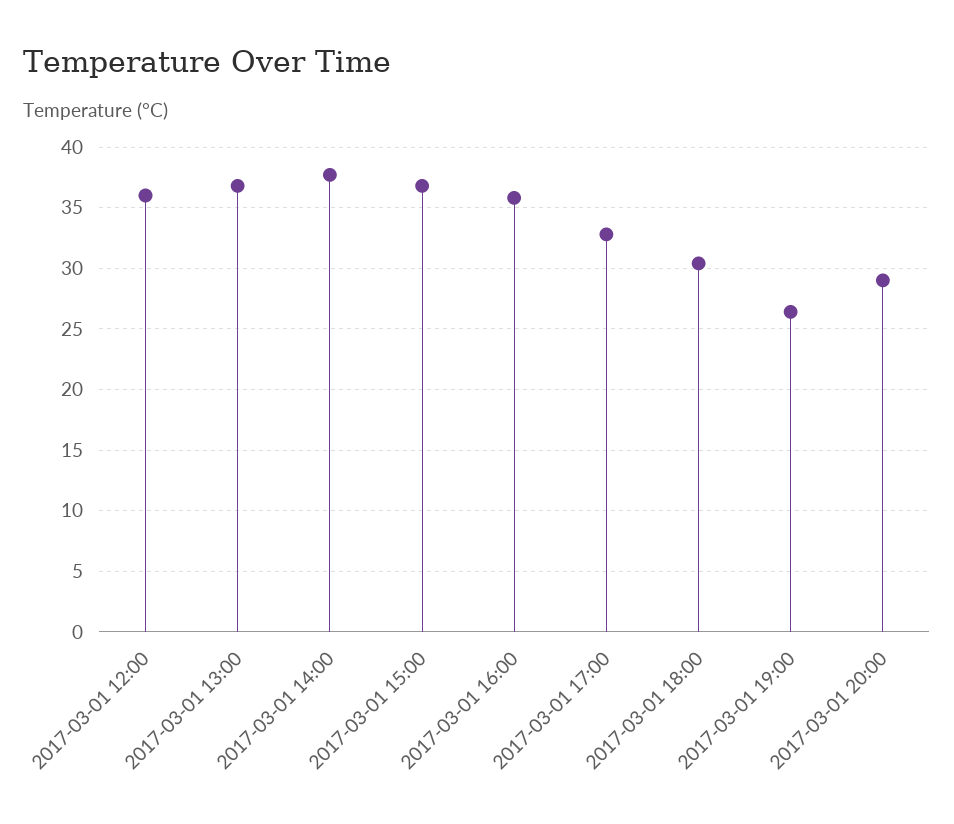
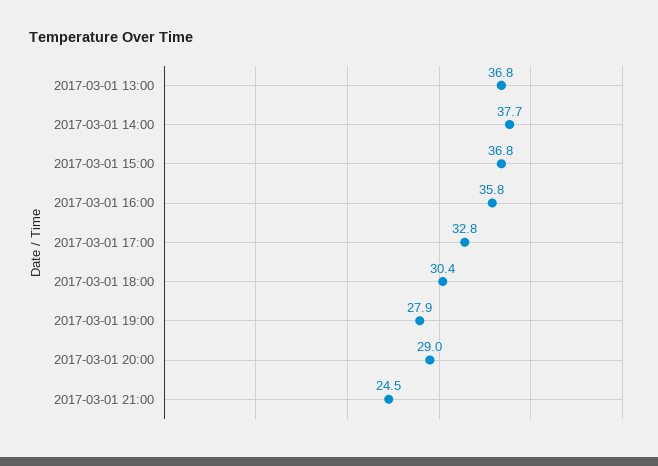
2017-03-01 12:00: 36 -> none
2017-03-01 19:00: 26.5 -> 27.9
2017-03-01 21:00: none -> 24.5

